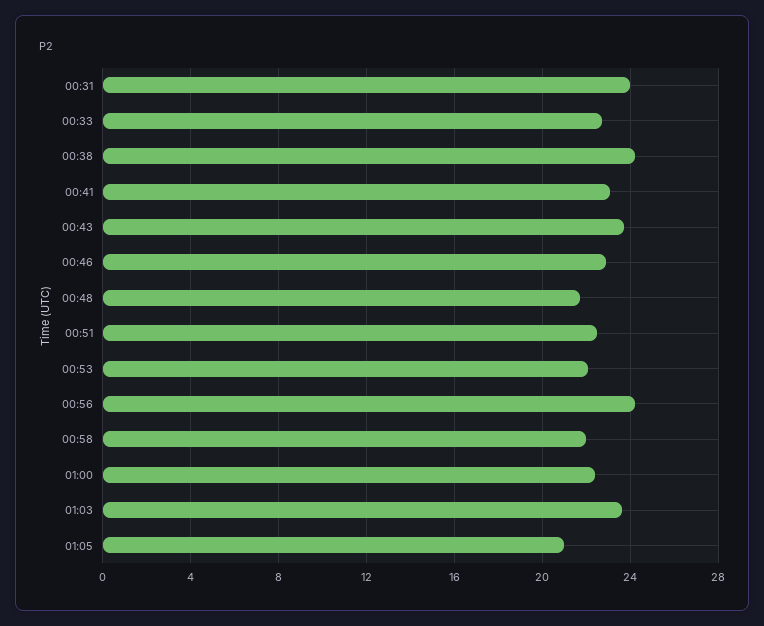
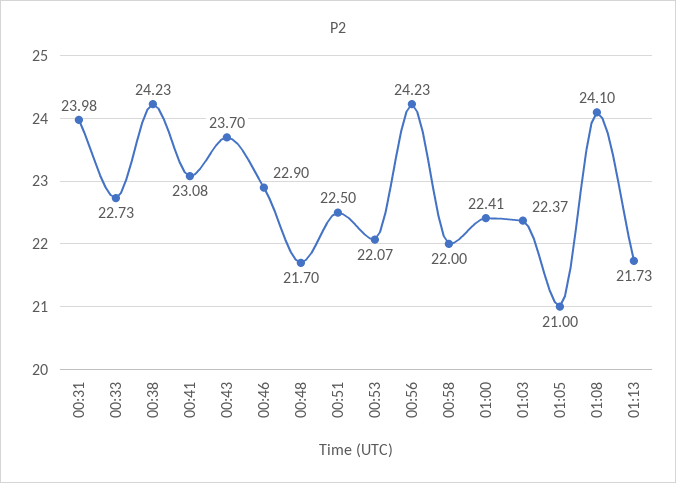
01:03: 23.5 -> 22.37
01:08: none -> 24.1
01:13: none -> 21.73

